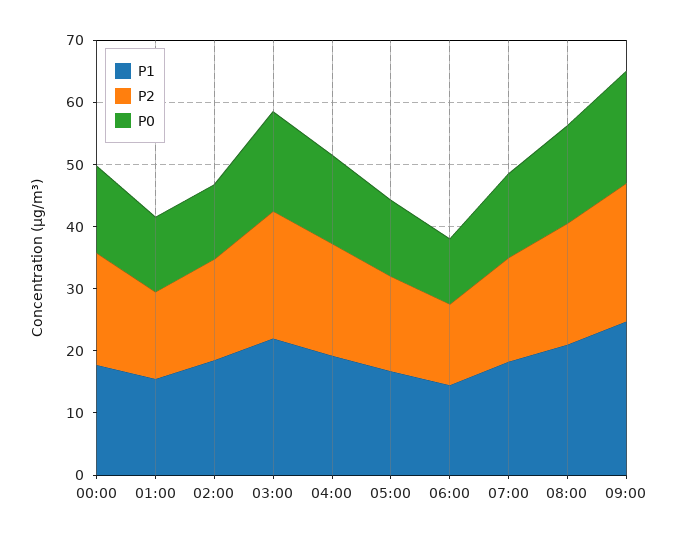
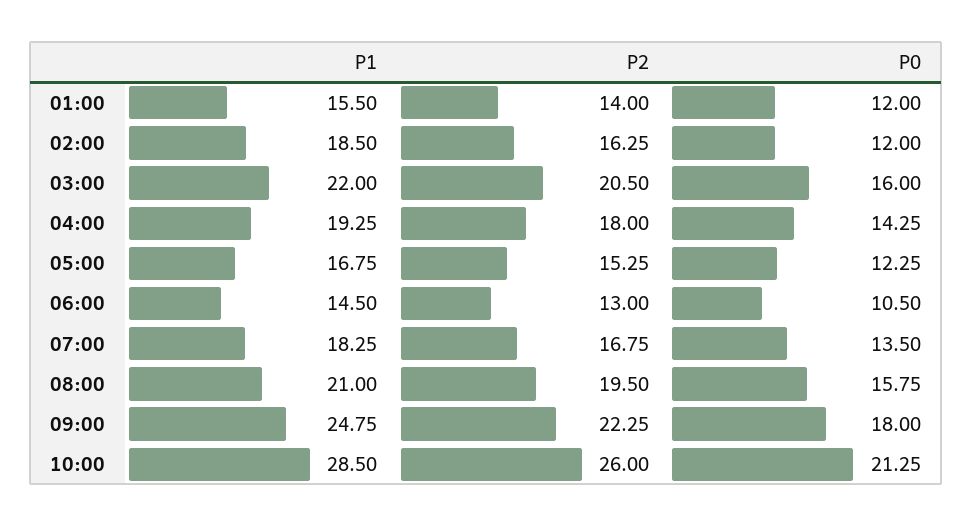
P1, 00:00: 18 -> none
P2, 00:00: 18 -> none
P0, 00:00: 14 -> none
P1, 10:00: none -> 28.5
P2, 10:00: none -> 26
P0, 10:00: none -> 21.25

